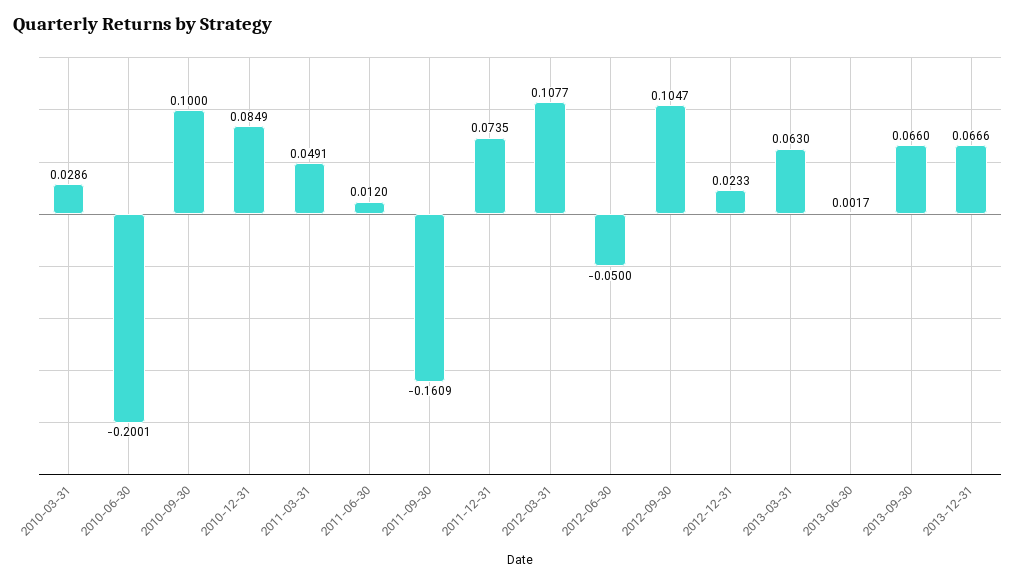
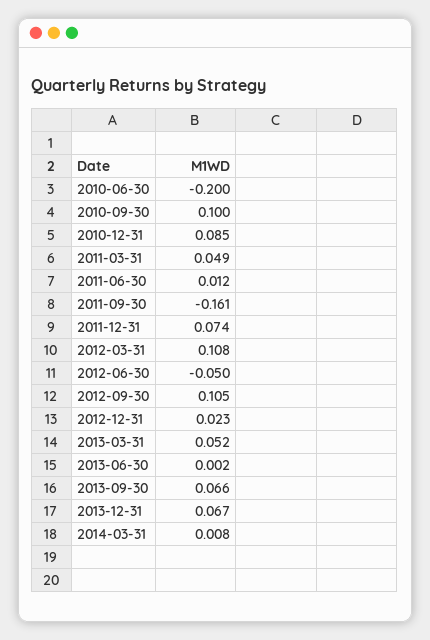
2010-03-31: 0.0286 -> none
2013-03-31: 0.063 -> 0.052
2014-03-31: none -> 0.008

